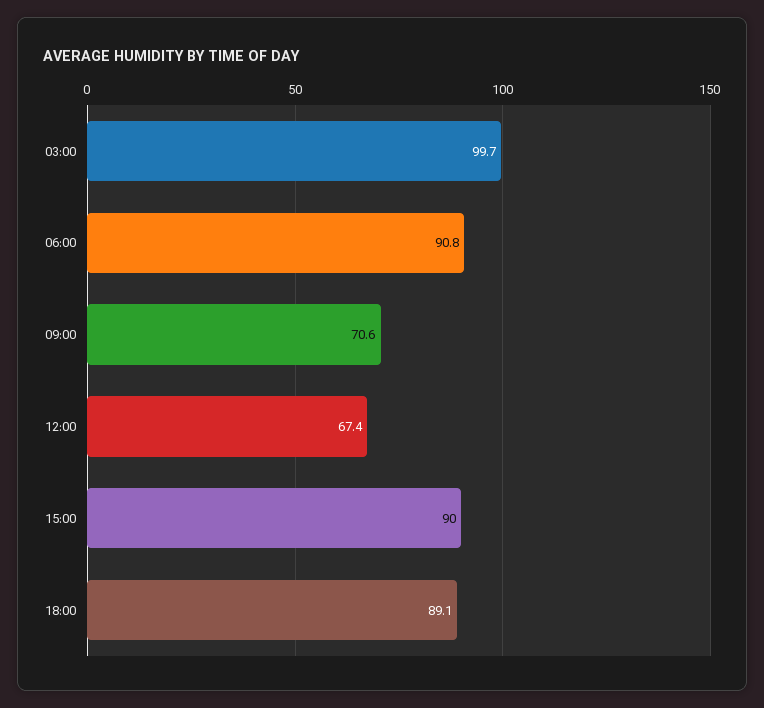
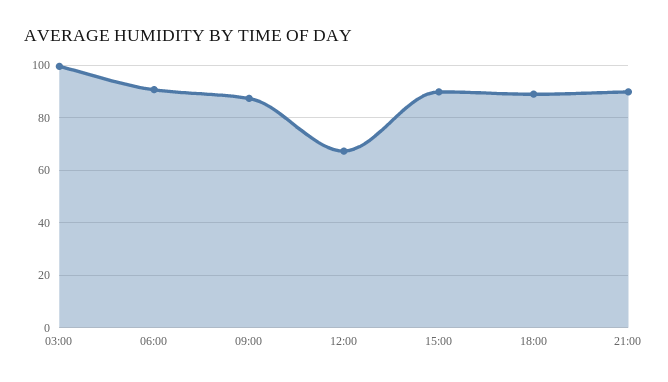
09:00: 70.6 -> 87.5
21:00: none -> 90

